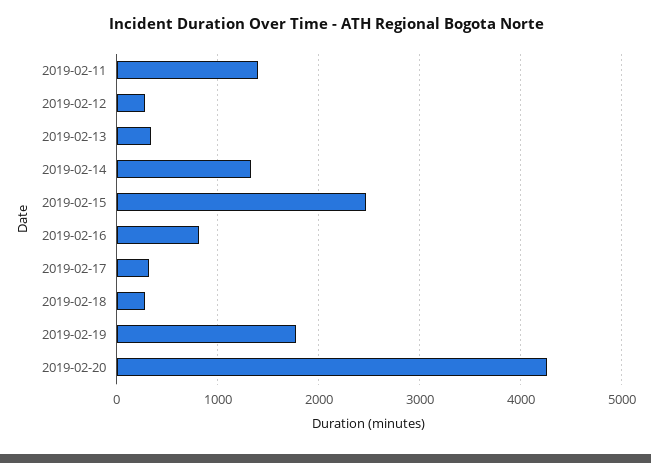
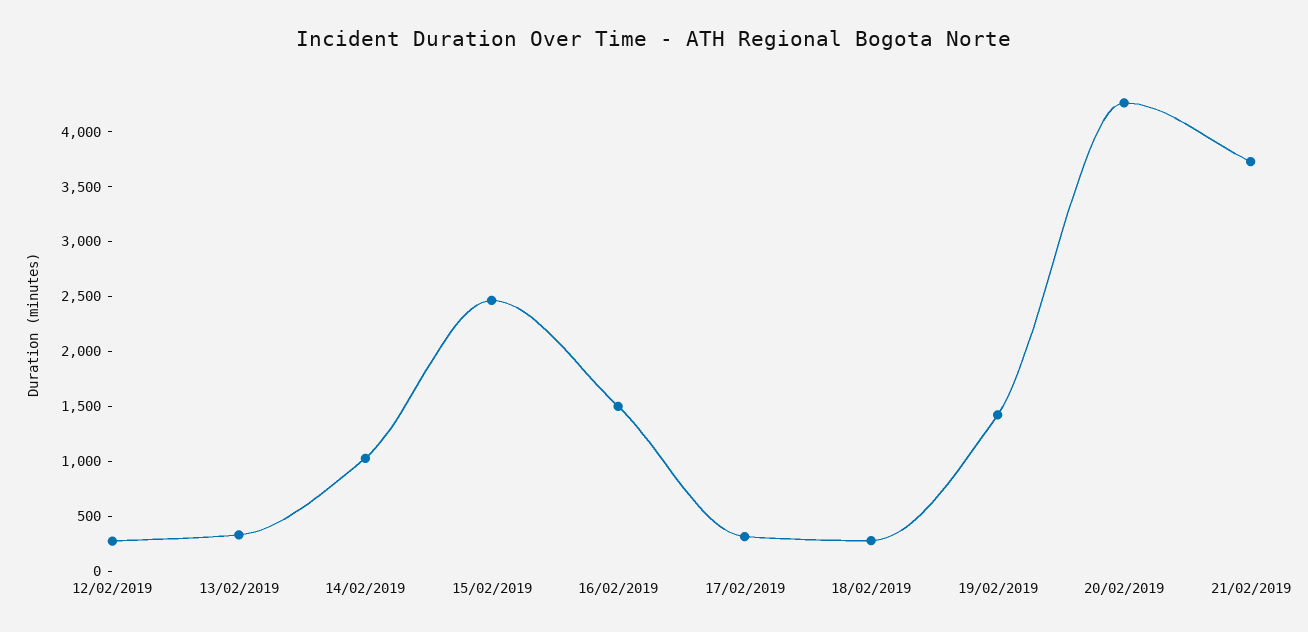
2019-02-11: 1400 -> none
2019-02-14: 1300 -> 1000
2019-02-16: 800 -> 1500
2019-02-19: 1800 -> 1400
21/02/2019: none -> 3700

